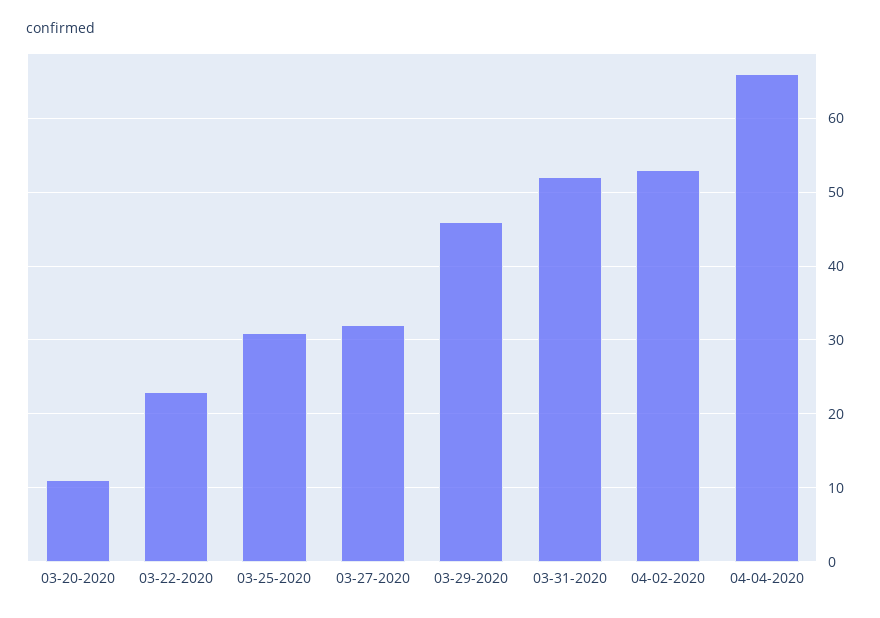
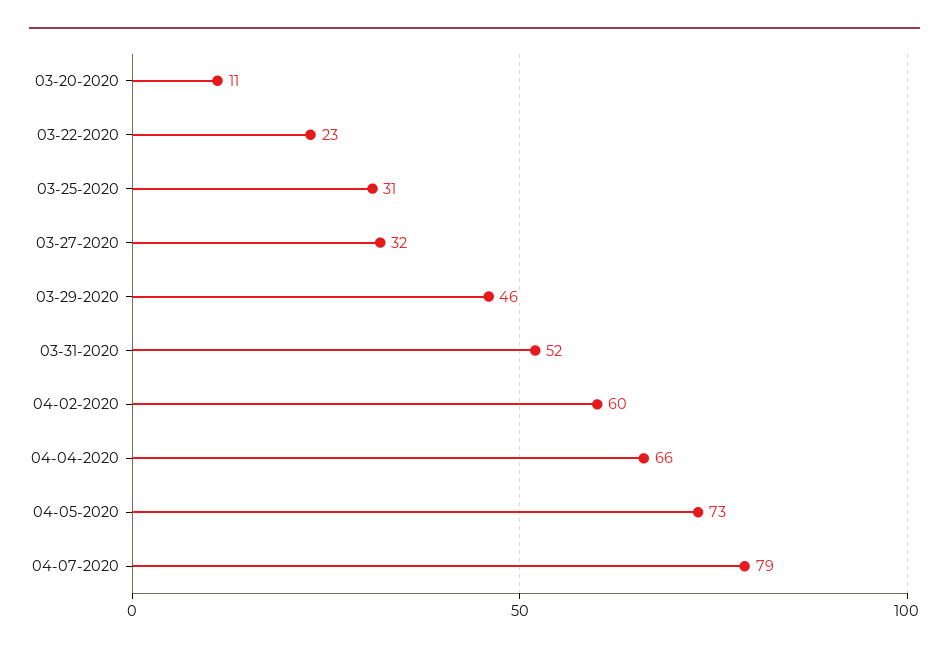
04-02-2020: 53 -> 60
04-05-2020: none -> 73
04-07-2020: none -> 79

